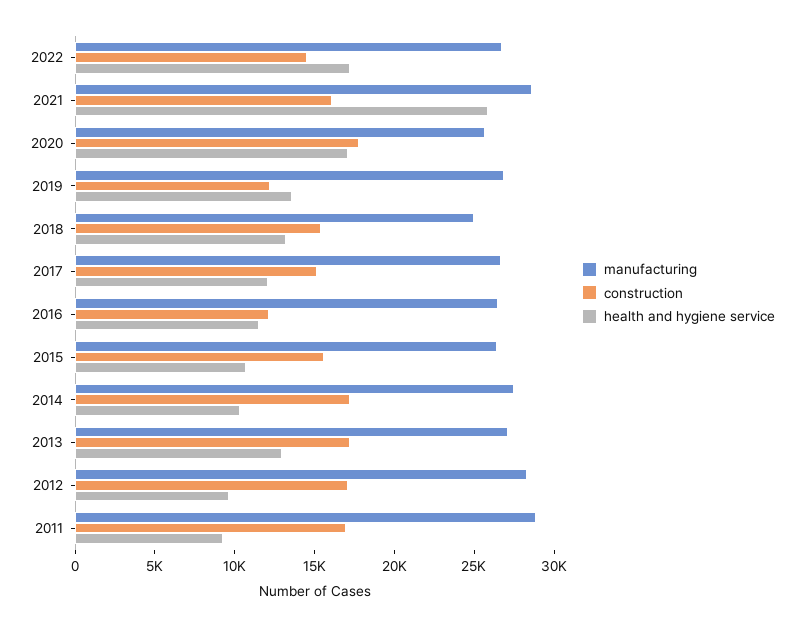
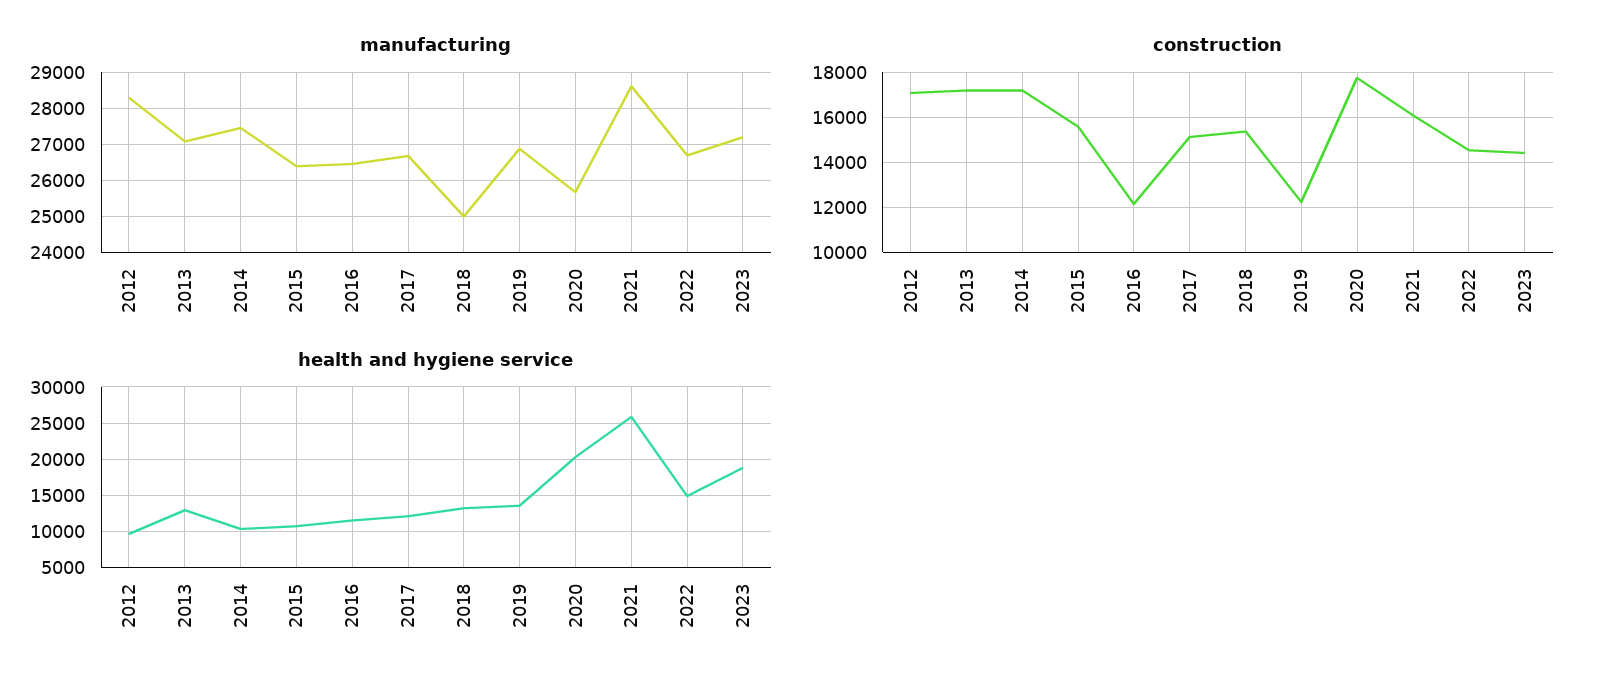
health and hygiene service, 2022: 17000 -> 15000
health and hygiene service, 2020: 17000 -> 20000
manufacturing, 2011: 29000 -> none
construction, 2011: 17000 -> none
health and hygiene service, 2011: 9000 -> none
manufacturing, 2023: none -> 27200
construction, 2023: none -> 14500
health and hygiene service, 2023: none -> 19000

